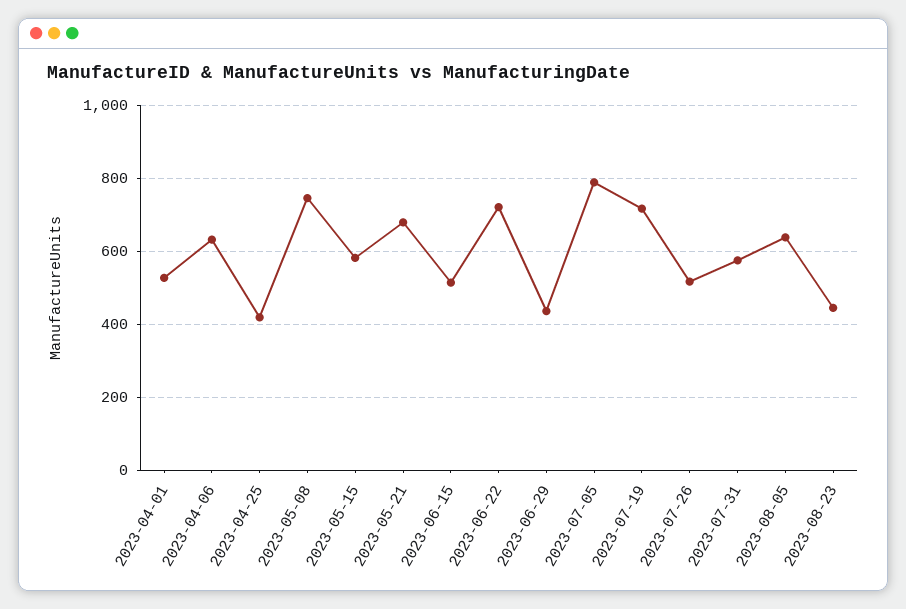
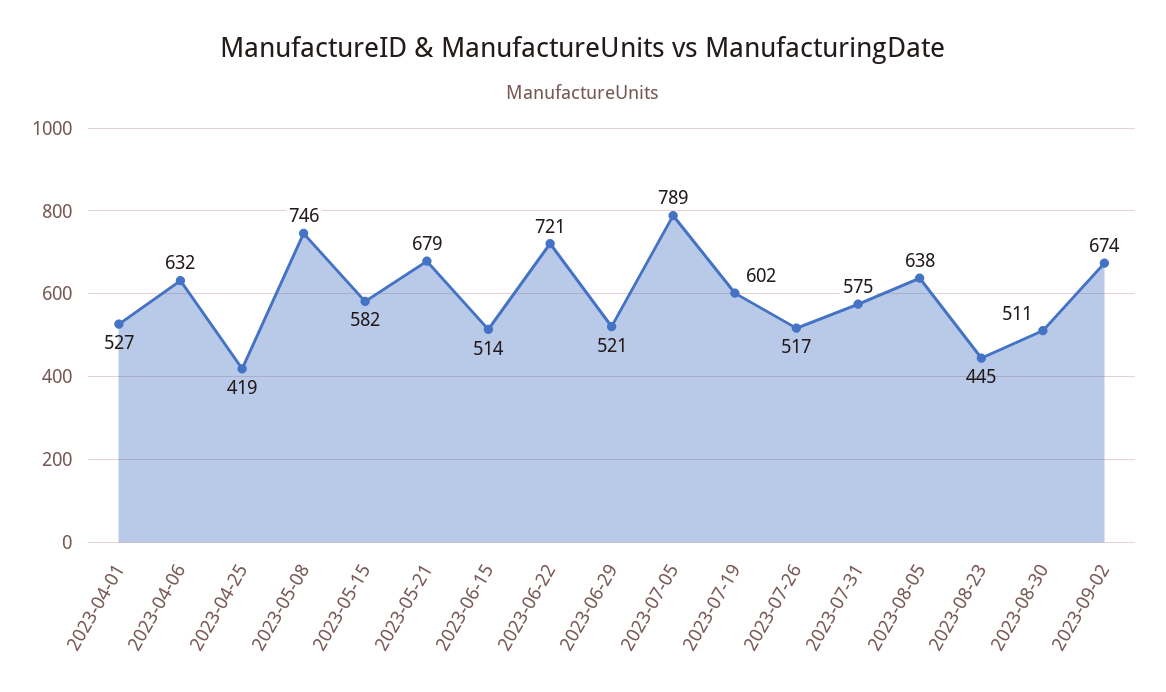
2023-06-29: 440 -> 521
2023-07-19: 720 -> 602
2023-08-30: none -> 511
2023-09-02: none -> 674

